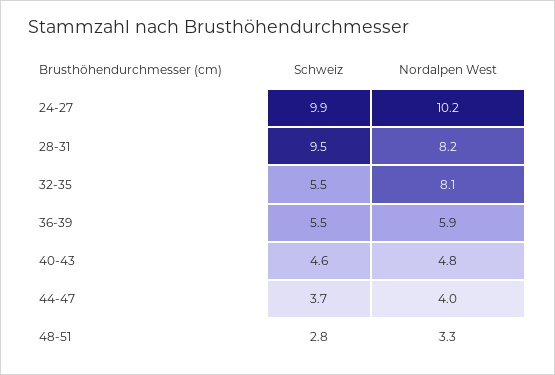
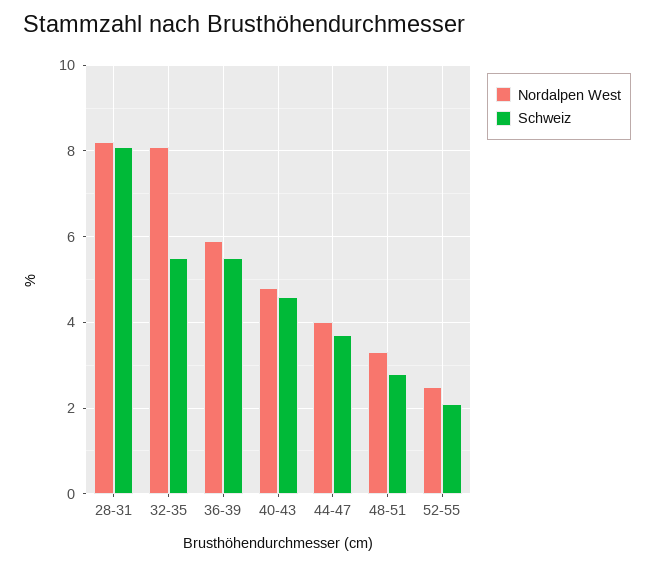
Schweiz, 24-27: 9.9 -> none
Nordalpen West, 24-27: 10.2 -> none
Schweiz, 28-31: 9.5 -> 8
Nordalpen West, 52-55: none -> 2.5
Schweiz, 52-55: none -> 2

